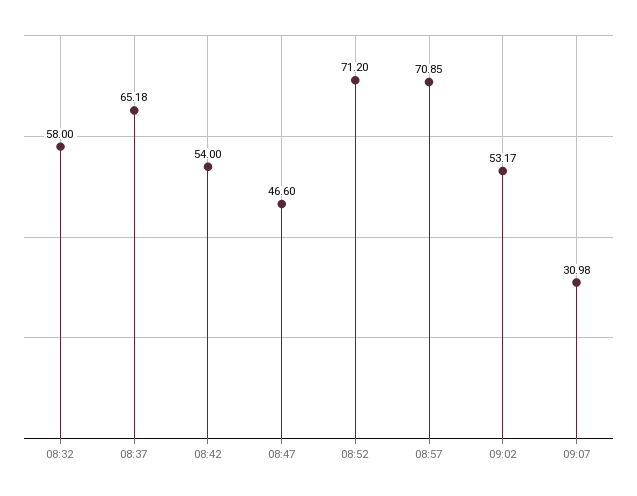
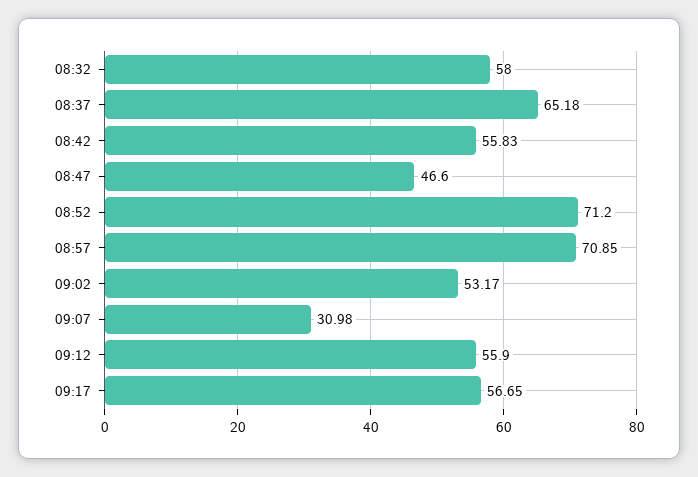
08:42: 54 -> 55.83
09:12: none -> 55.9
09:17: none -> 56.65

